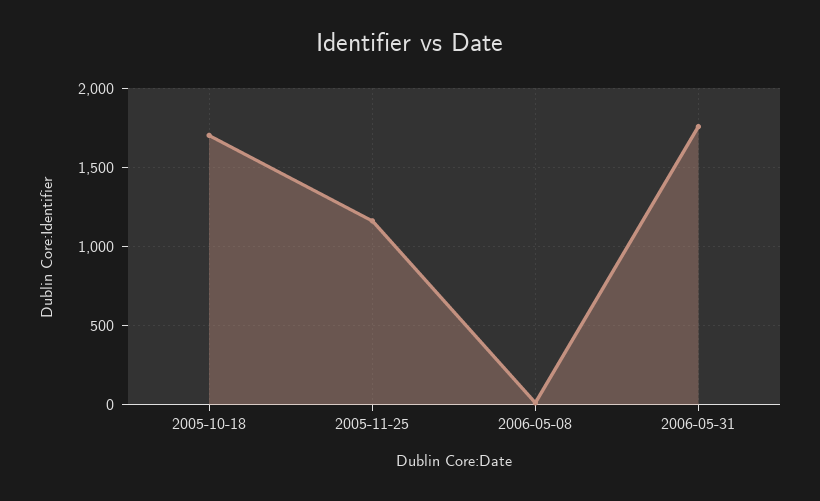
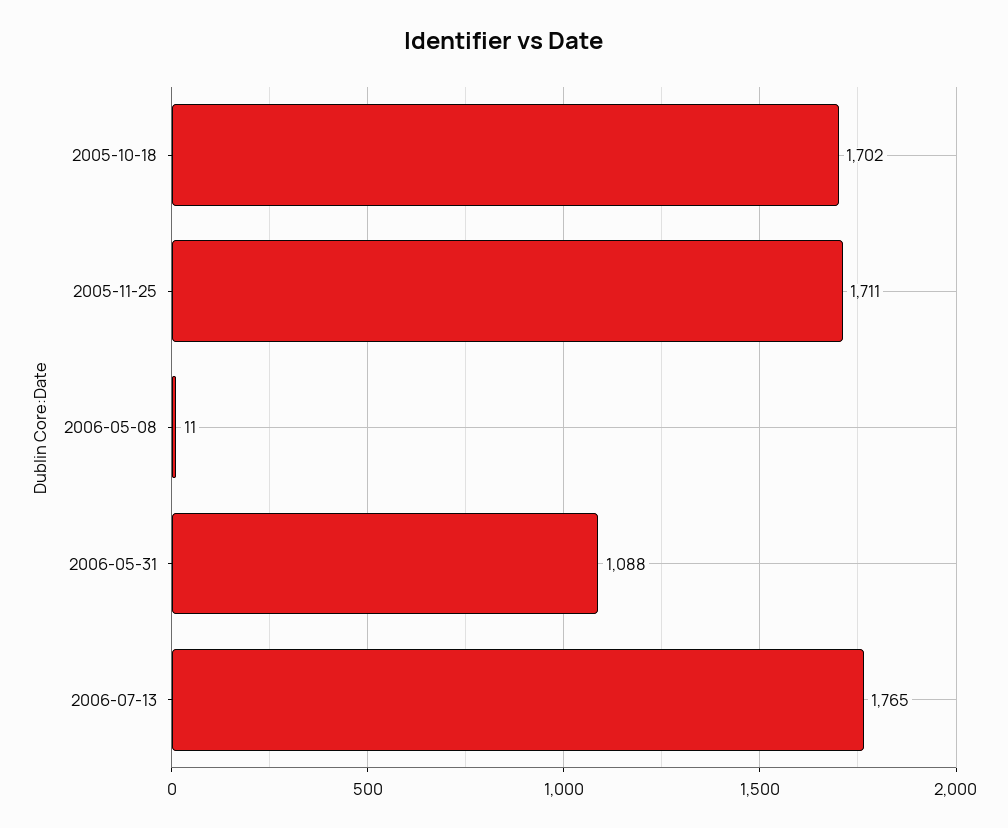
2005-11-25: 1150 -> 1711
2006-05-31: 1750 -> 1088
2006-07-13: none -> 1765

